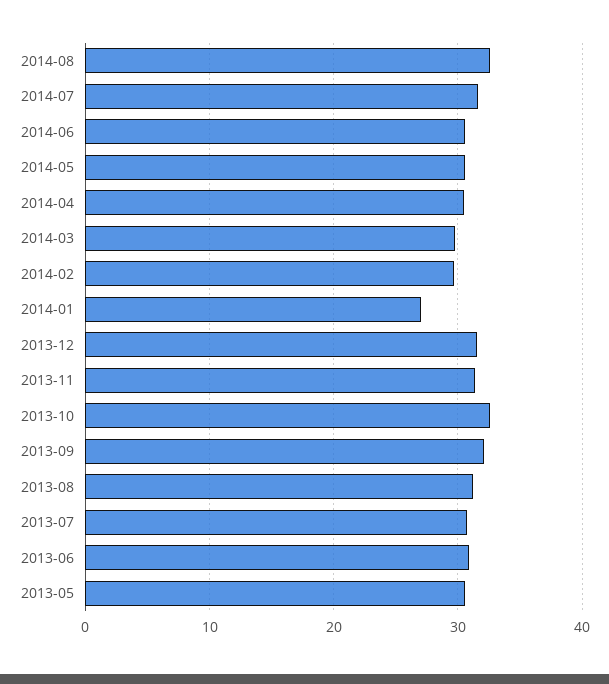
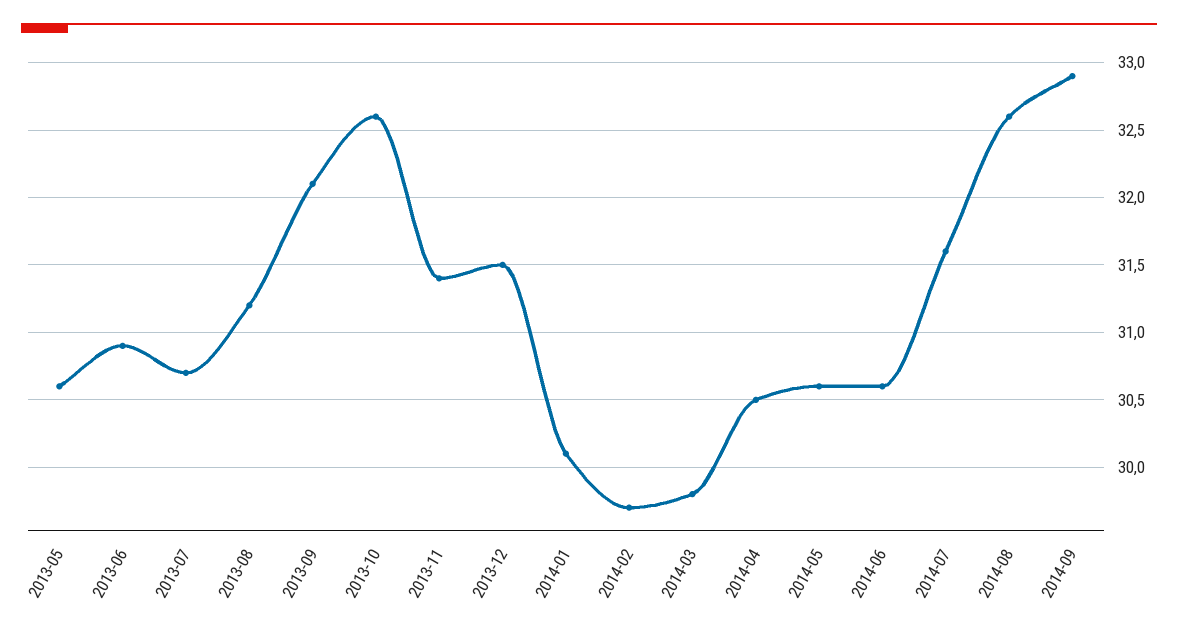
2014-01: 27 -> 30.1
2014-09: none -> 32.9

